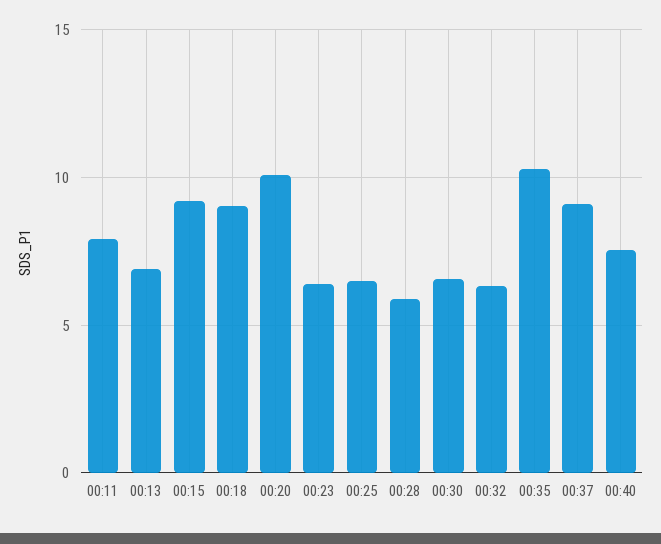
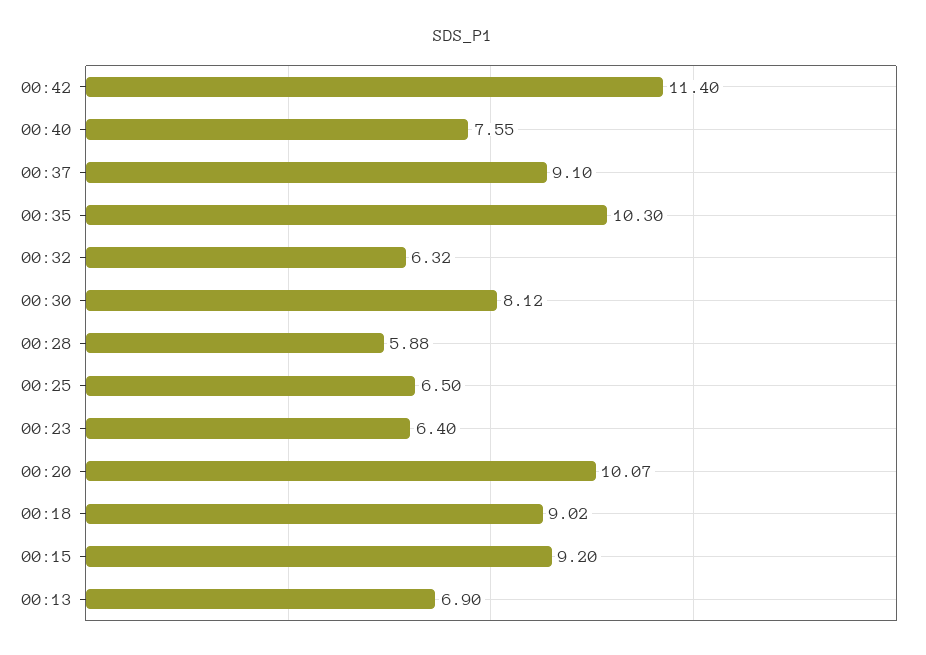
00:11: 8 -> none
00:30: 6.5 -> 8.12
00:42: none -> 11.4

